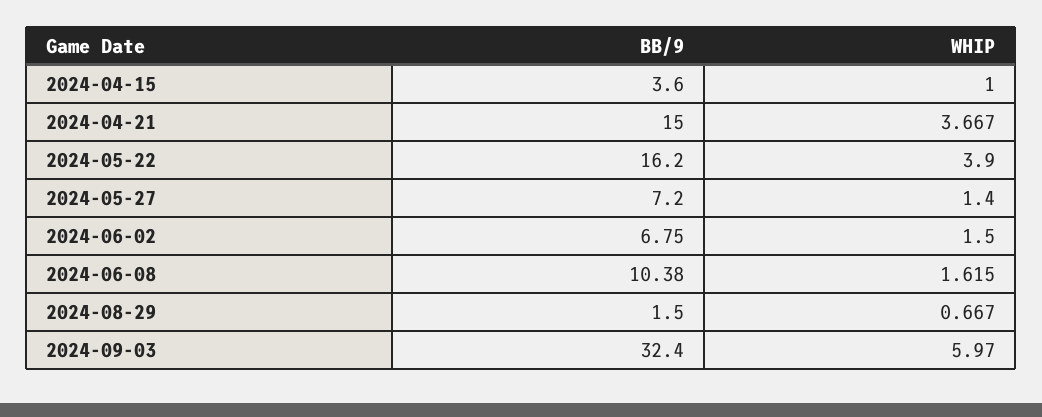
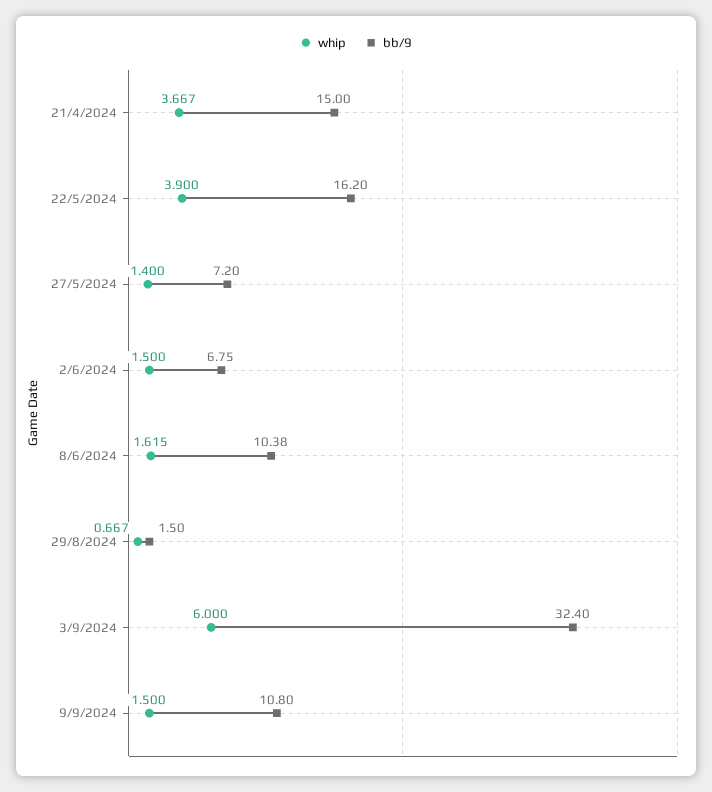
BB/9, 2024-04-15: 3.6 -> none
WHIP, 2024-04-15: 1 -> none
WHIP, 2024-09-03: 5.97 -> 6
WHIP, 9/9/2024: none -> 1.5
BB/9, 9/9/2024: none -> 10.8

